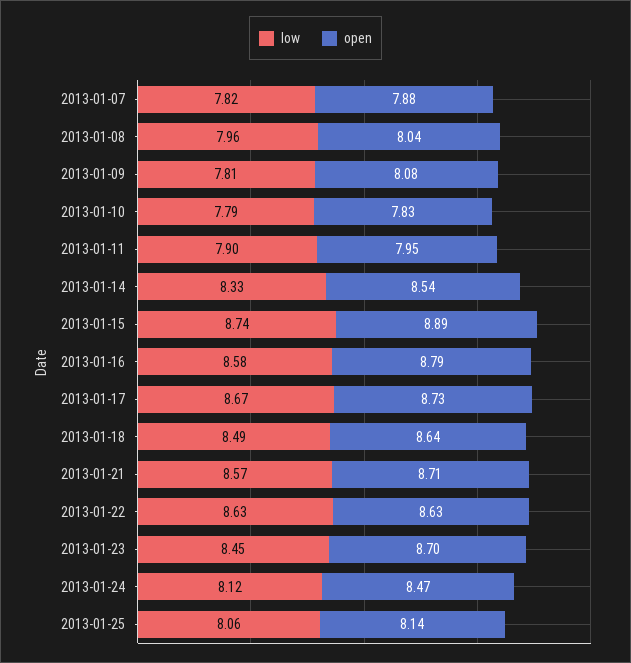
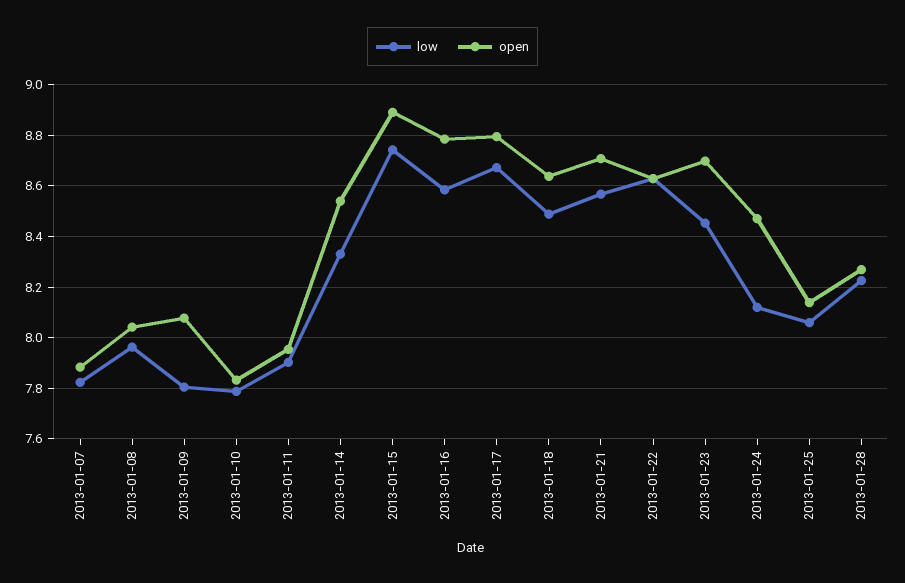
open, 2013-01-17: 8.73 -> 8.8
low, 2013-01-28: none -> 8.225
open, 2013-01-28: none -> 8.275

